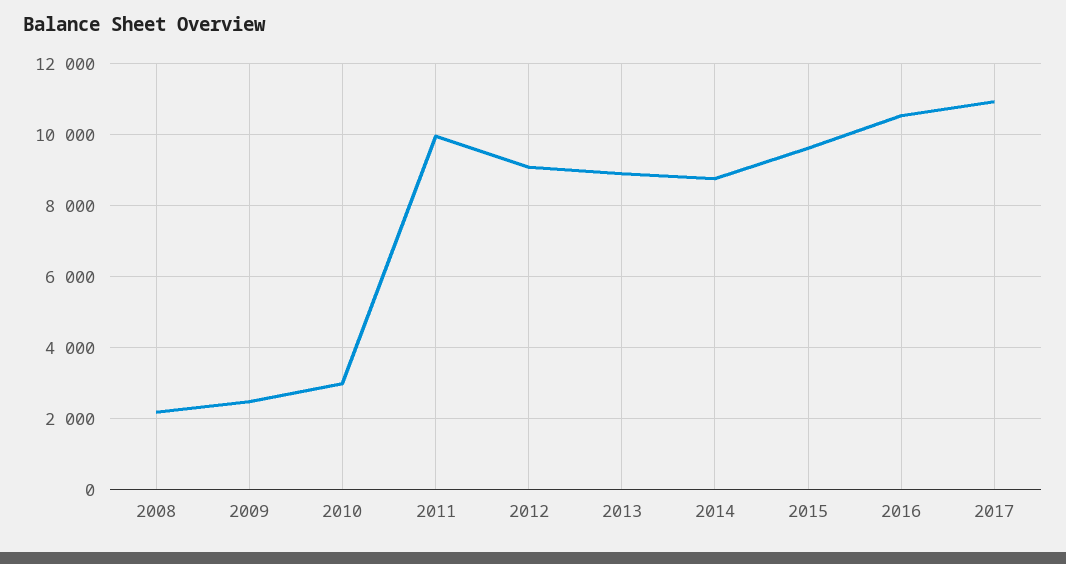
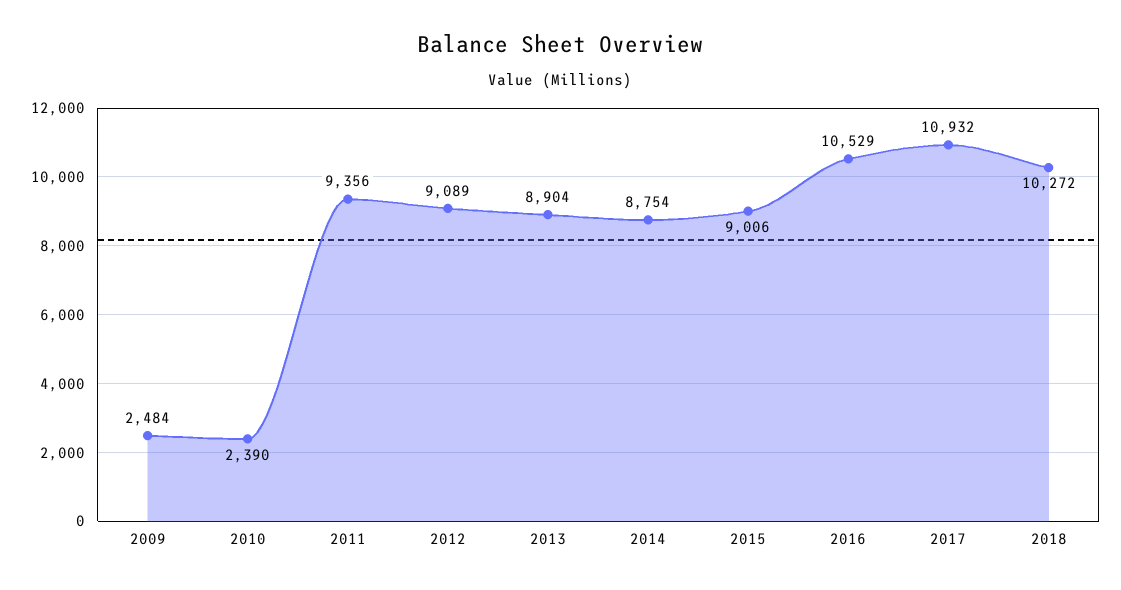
2008: 2200 -> none
2010: 3000 -> 2390
2011: 10000 -> 9356
2015: 9600 -> 9006
2018: none -> 10272

